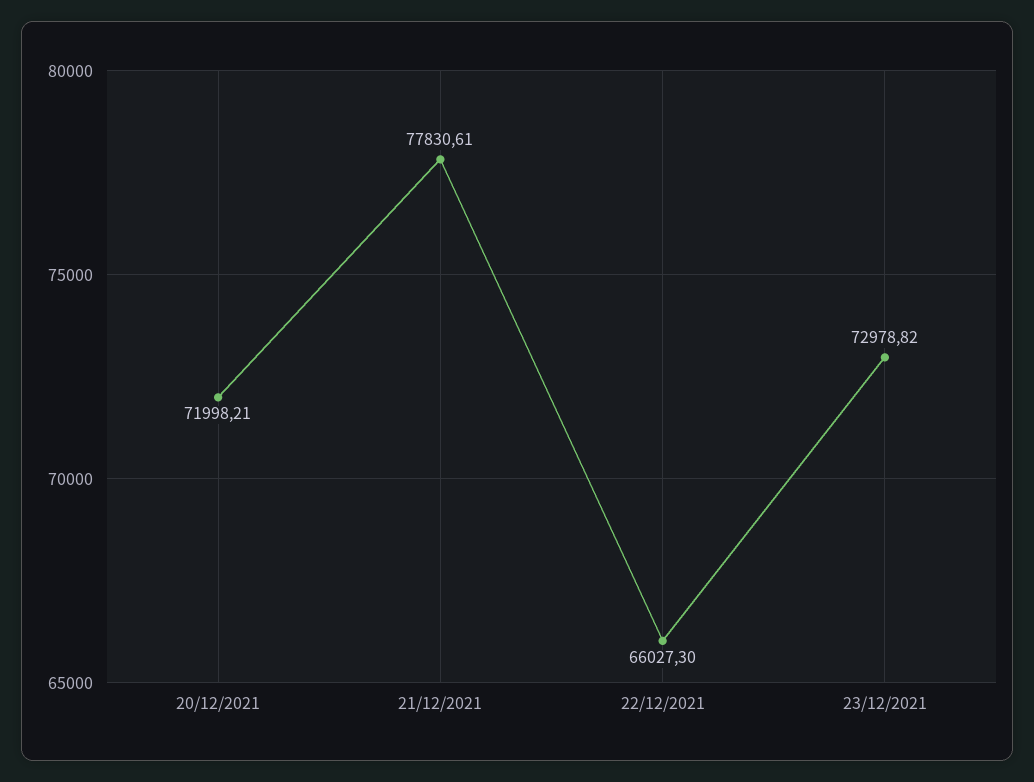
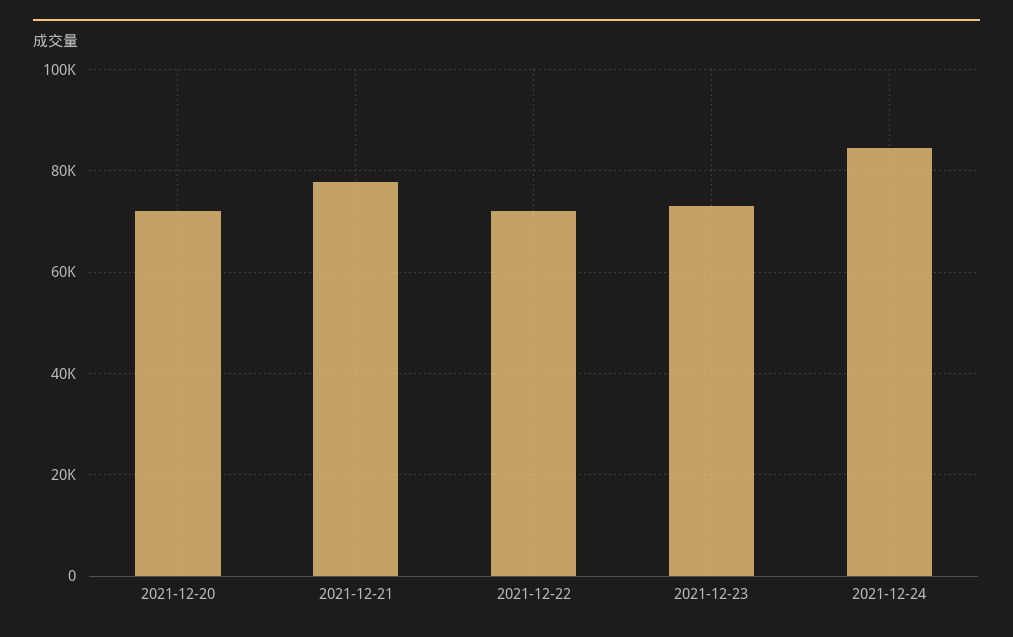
22/12/2021: 66027.3 -> 72000
2021-12-24: none -> 84000

